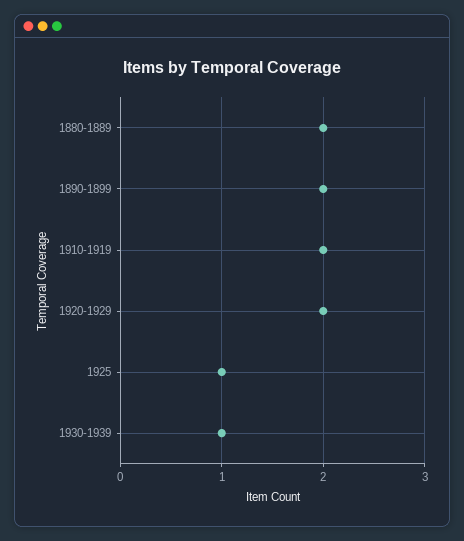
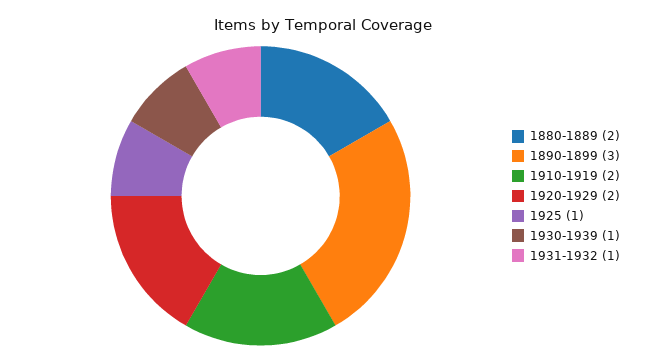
1890-1899: 2 -> 3
1931-1932: none -> 1

